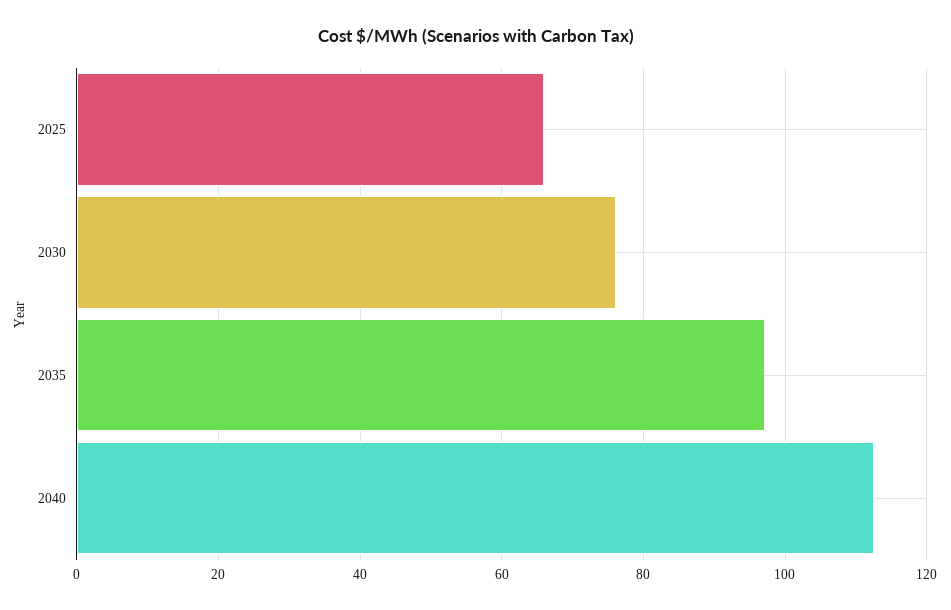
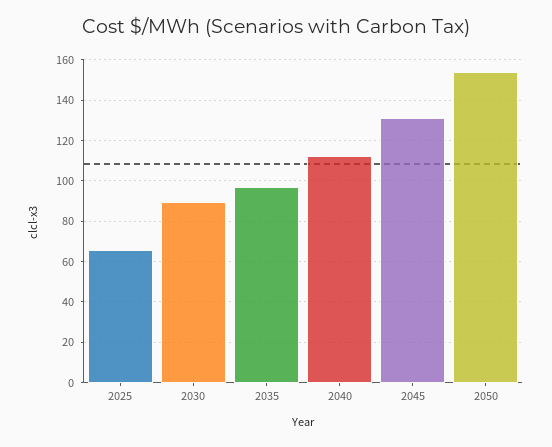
2030: 76 -> 90
2045: none -> 130
2050: none -> 155

